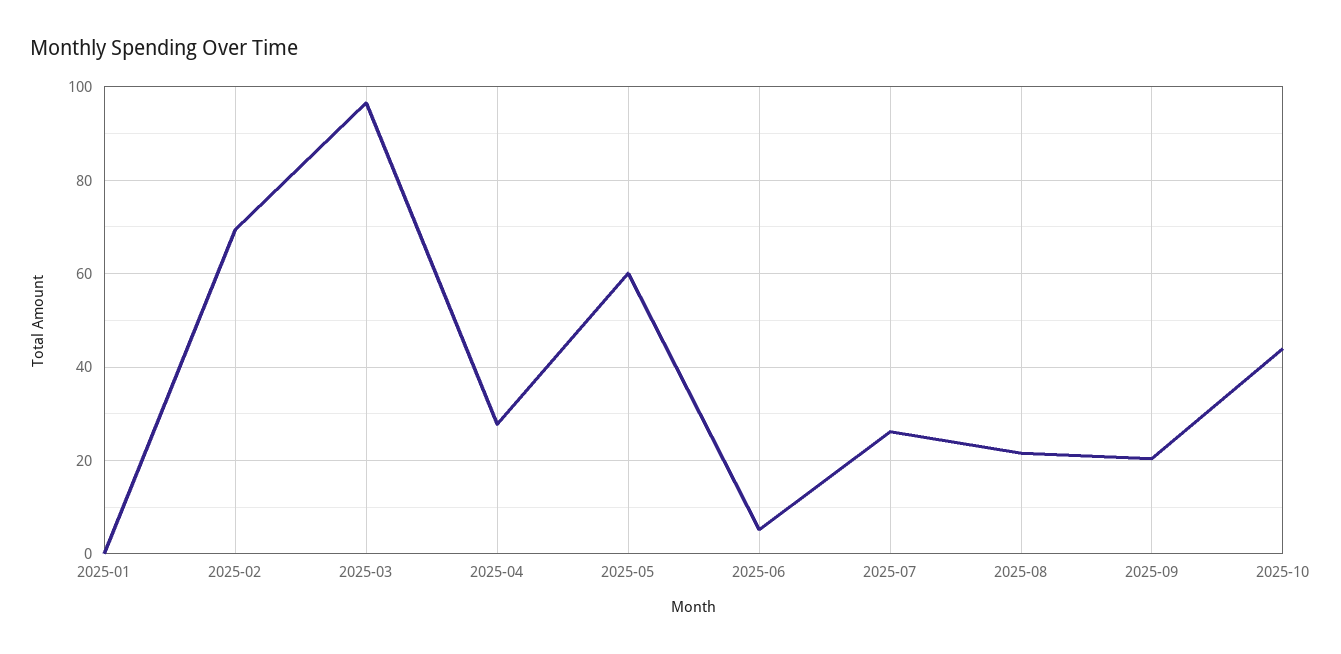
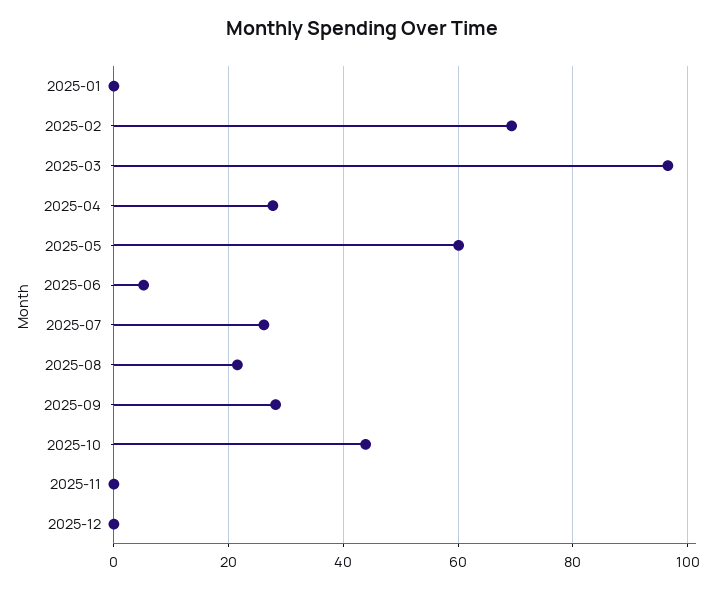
2025-09: 20 -> 28
2025-11: none -> 0
2025-12: none -> 0

